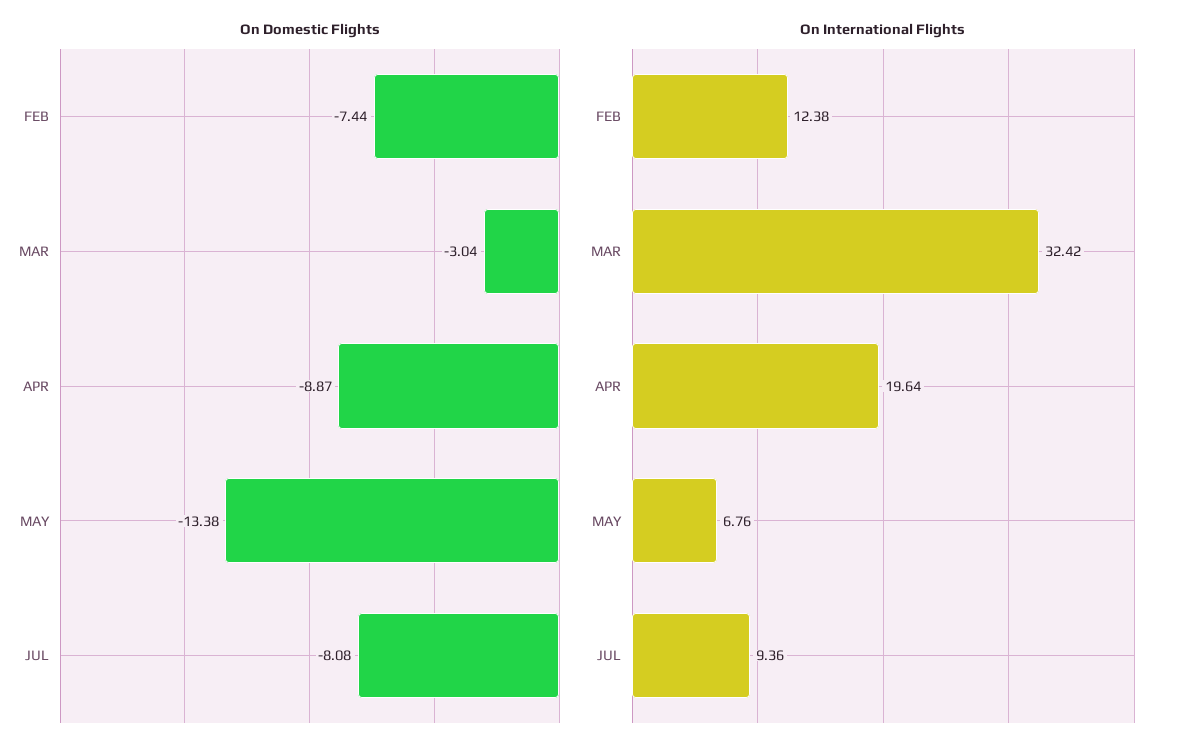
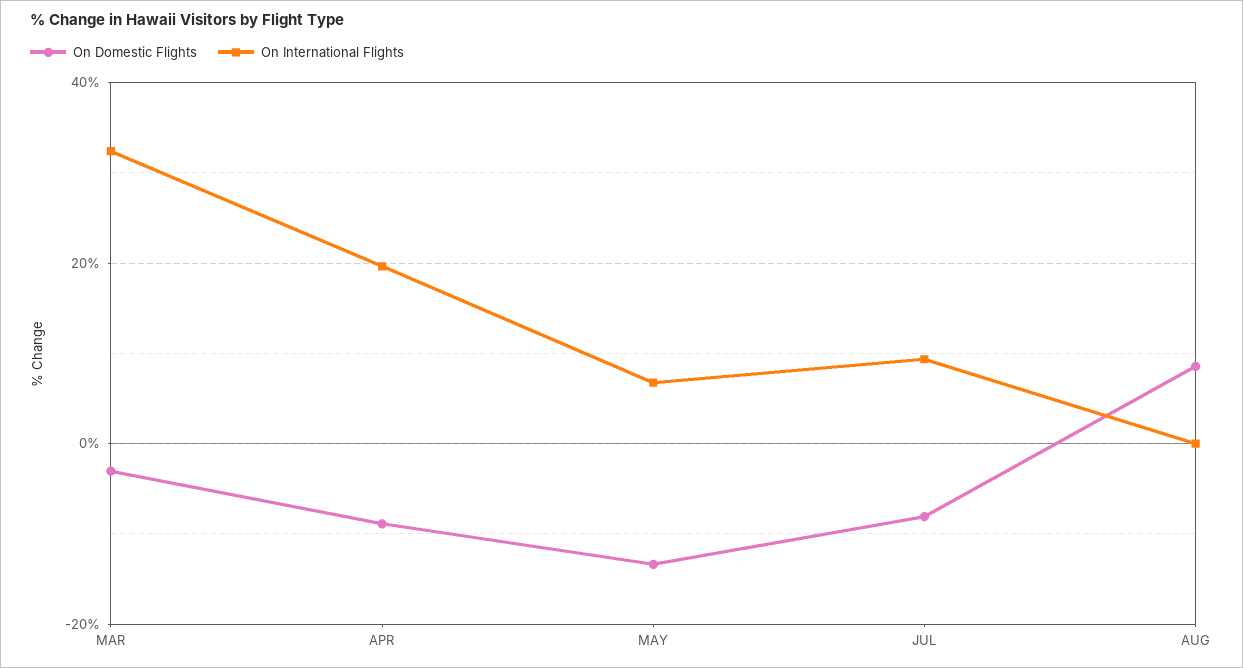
On Domestic Flights, FEB: -7.44 -> none
On International Flights, FEB: 12.38 -> none
On Domestic Flights, AUG: none -> 8
On International Flights, AUG: none -> 0

